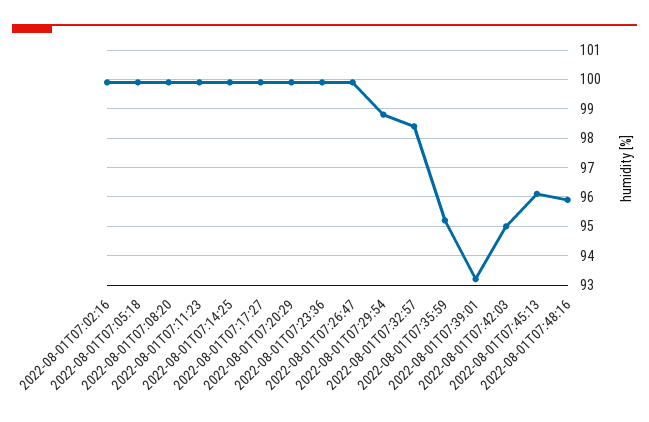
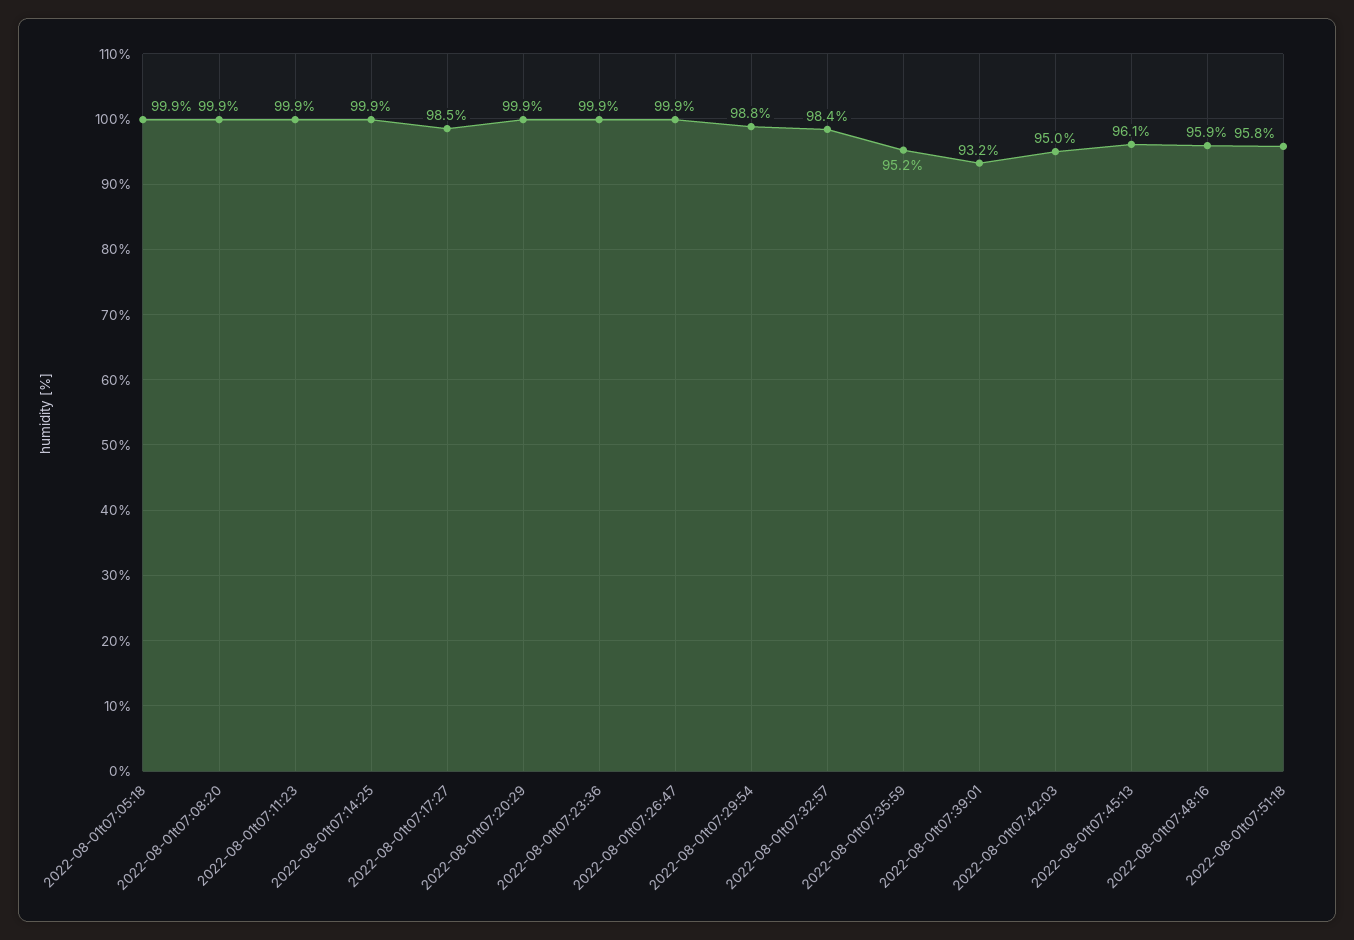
2022-08-01T07:02:16: 100 -> none
2022-08-01T07:17:27: 100 -> 98.5
2022-08-01t07:51:18: none -> 95.8

